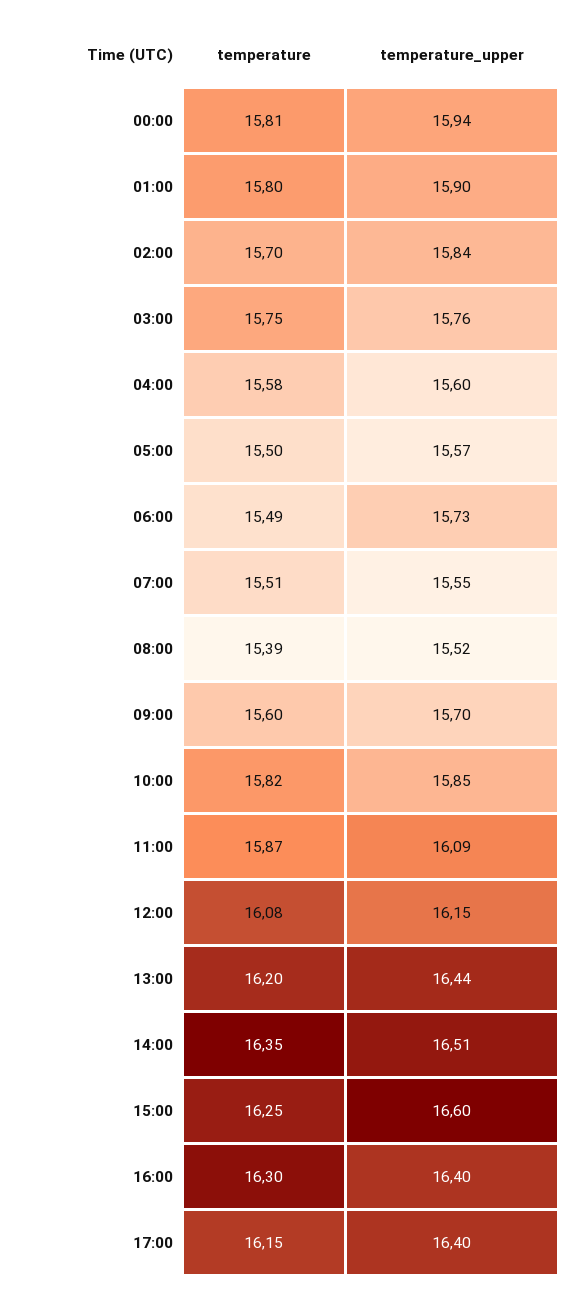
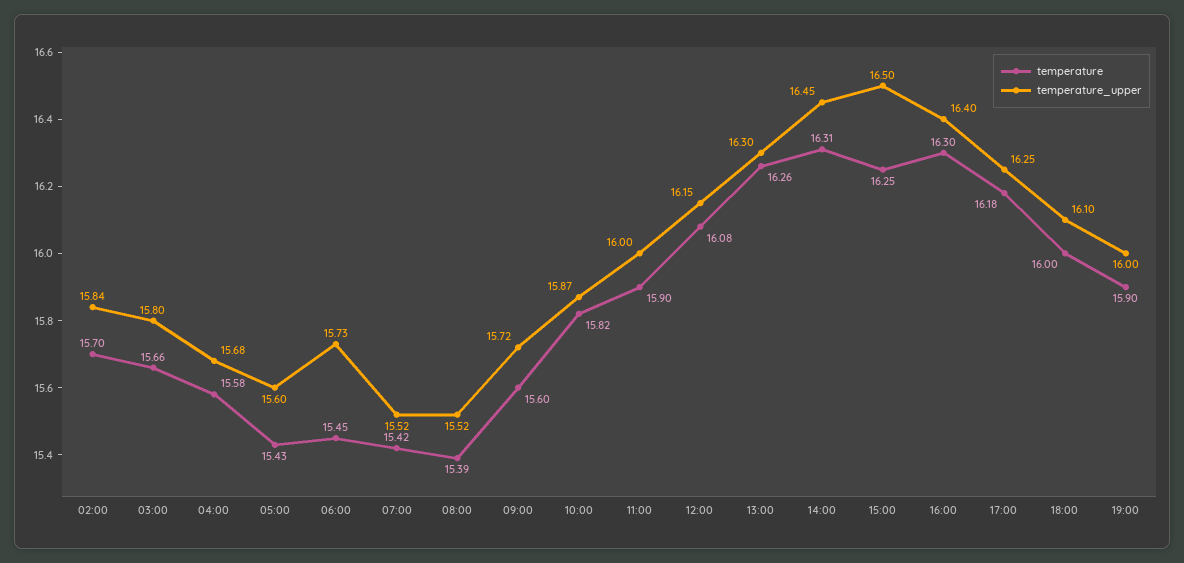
temperature, 00:00: 15.81 -> none
temperature_upper, 00:00: 15.94 -> none
temperature, 01:00: 15.8 -> none
temperature_upper, 01:00: 15.9 -> none
temperature, 03:00: 15.75 -> 15.66
temperature_upper, 03:00: 15.76 -> 15.8
temperature_upper, 04:00: 15.6 -> 15.68
temperature, 05:00: 15.5 -> 15.43
temperature_upper, 05:00: 15.57 -> 15.6
temperature, 06:00: 15.49 -> 15.45
temperature, 07:00: 15.51 -> 15.42
temperature_upper, 07:00: 15.55 -> 15.52
temperature_upper, 09:00: 15.7 -> 15.72
temperature_upper, 10:00: 15.85 -> 15.87
temperature, 11:00: 15.87 -> 15.9
temperature_upper, 11:00: 16.09 -> 16
temperature, 13:00: 16.2 -> 16.26
temperature_upper, 13:00: 16.44 -> 16.3
temperature, 14:00: 16.35 -> 16.31
temperature_upper, 14:00: 16.51 -> 16.45
temperature_upper, 15:00: 16.6 -> 16.5
temperature, 17:00: 16.15 -> 16.18
temperature_upper, 17:00: 16.4 -> 16.25
temperature, 18:00: none -> 16
temperature_upper, 18:00: none -> 16.1
temperature, 19:00: none -> 15.9
temperature_upper, 19:00: none -> 16

